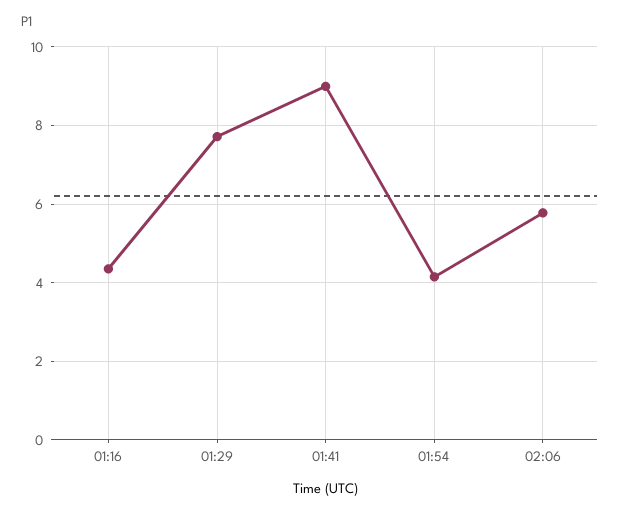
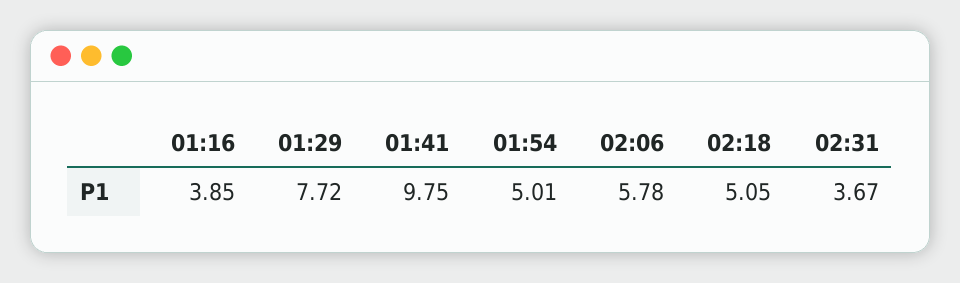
01:16: 4.4 -> 3.85
01:41: 9 -> 9.75
01:54: 4.2 -> 5.01
02:18: none -> 5.05
02:31: none -> 3.67

